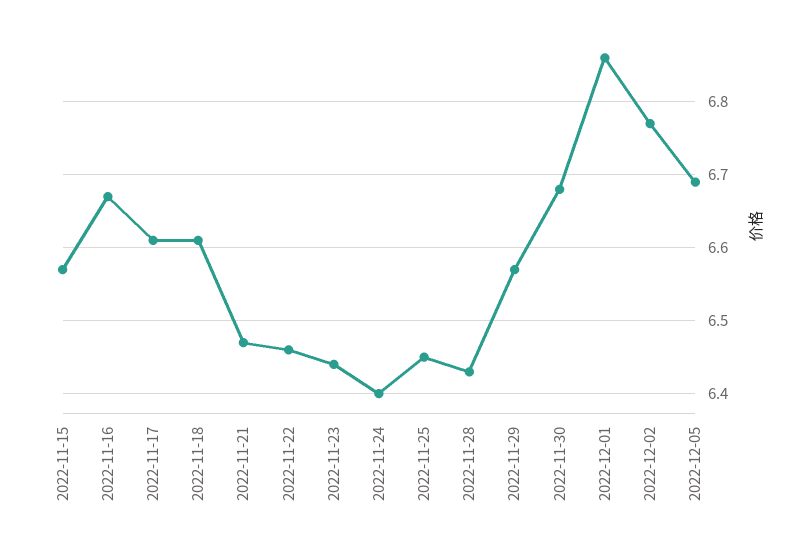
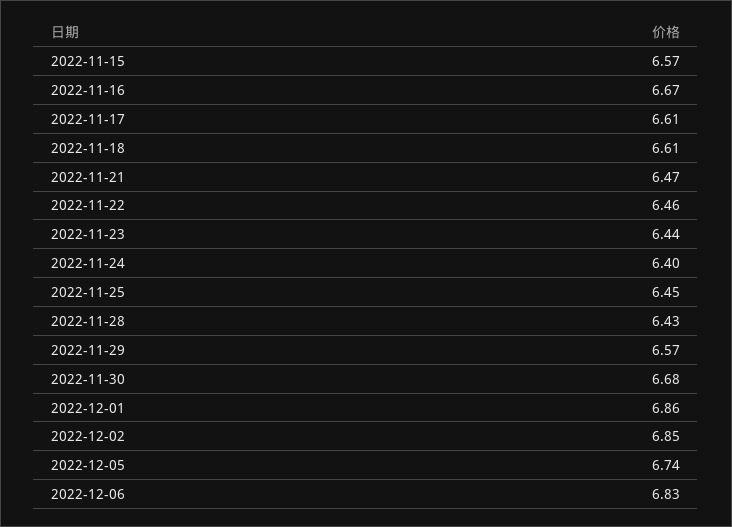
2022-12-02: 6.77 -> 6.85
2022-12-05: 6.69 -> 6.74
2022-12-06: none -> 6.83

